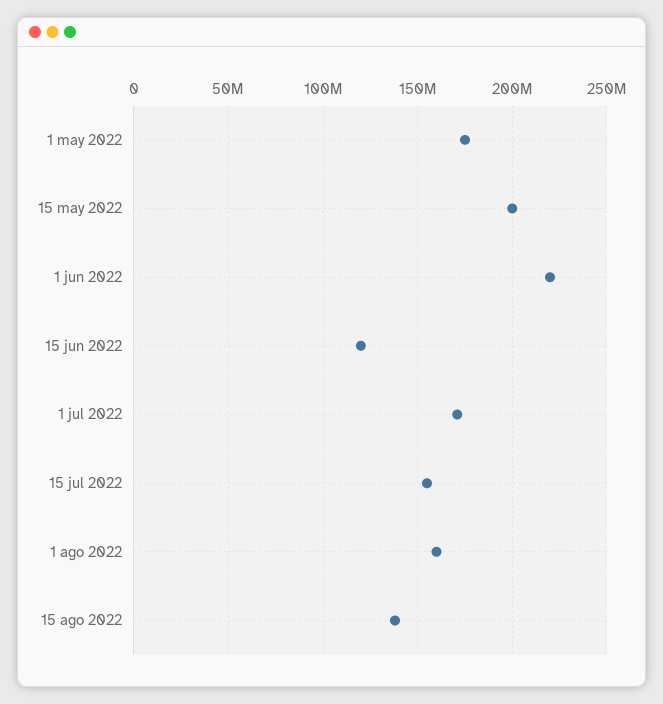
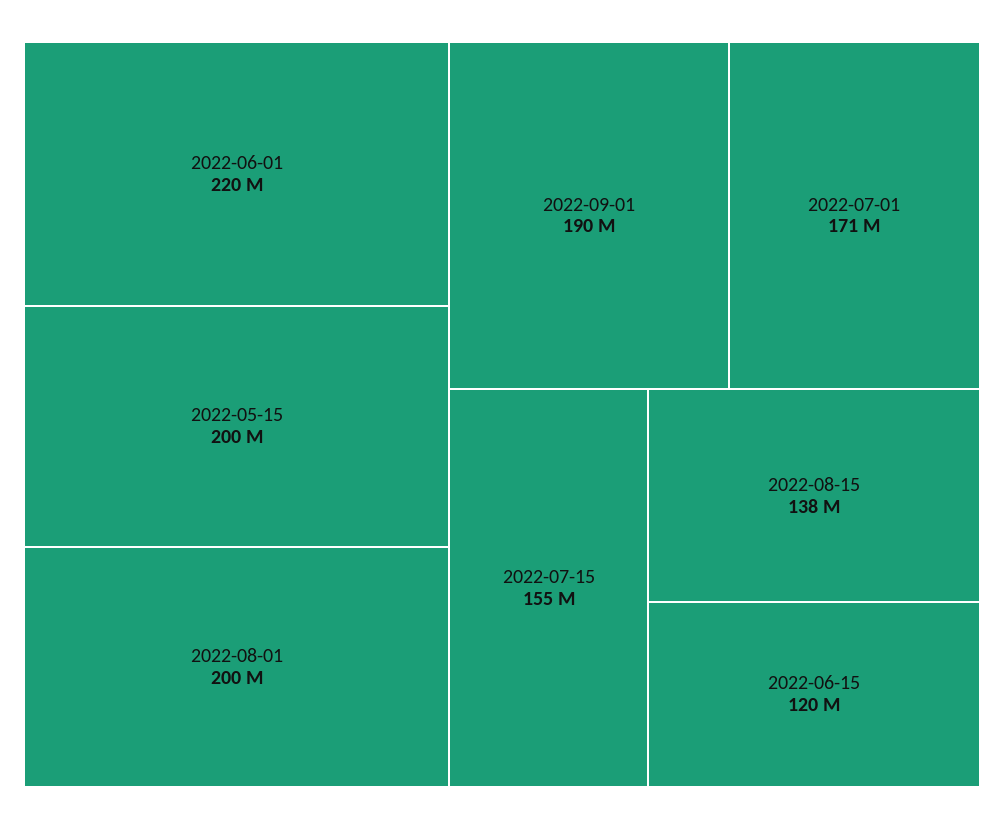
1 may 2022: 175000000 -> none
1 ago 2022: 160000000 -> 200000000
2022-09-01: none -> 190000000

